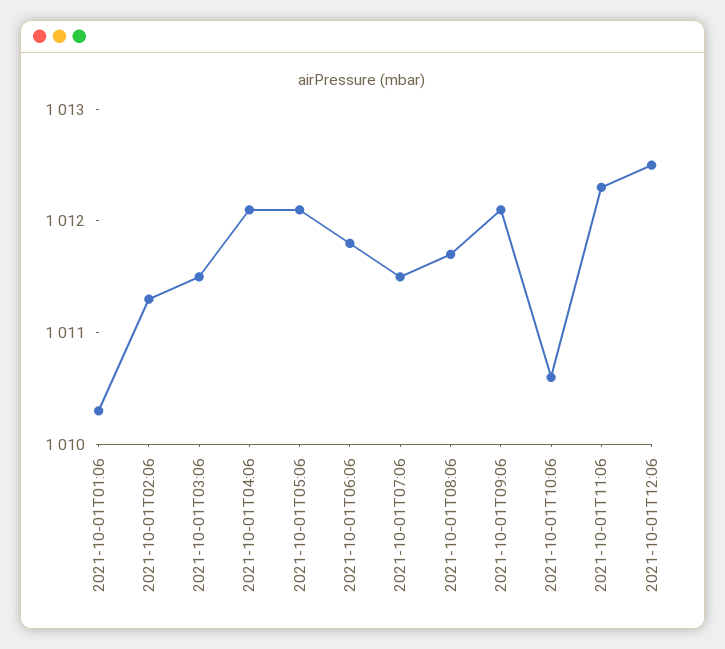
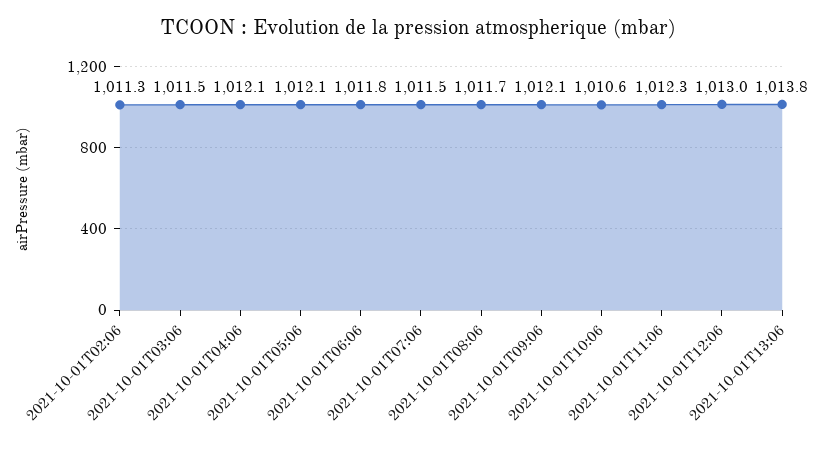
2021-10-01T01:06: 1010.3 -> none
2021-10-01T12:06: 1012.5 -> 1013
2021-10-01T13:06: none -> 1013.8

